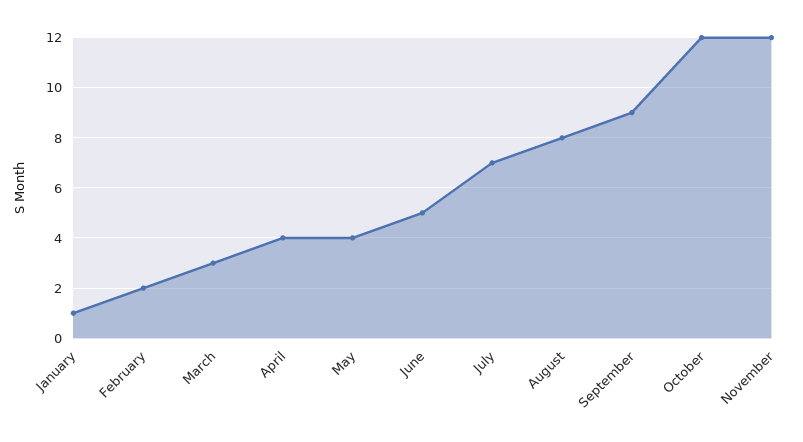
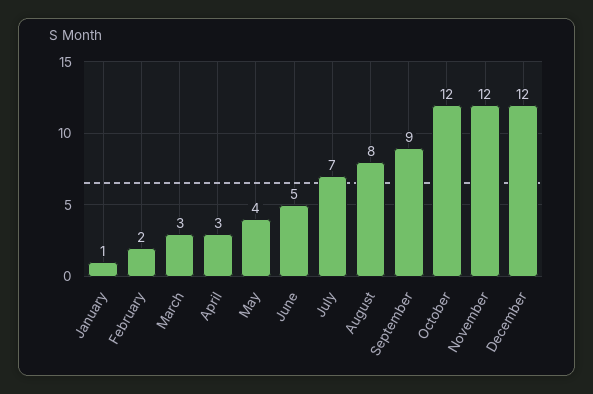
April: 4 -> 3
December: none -> 12

